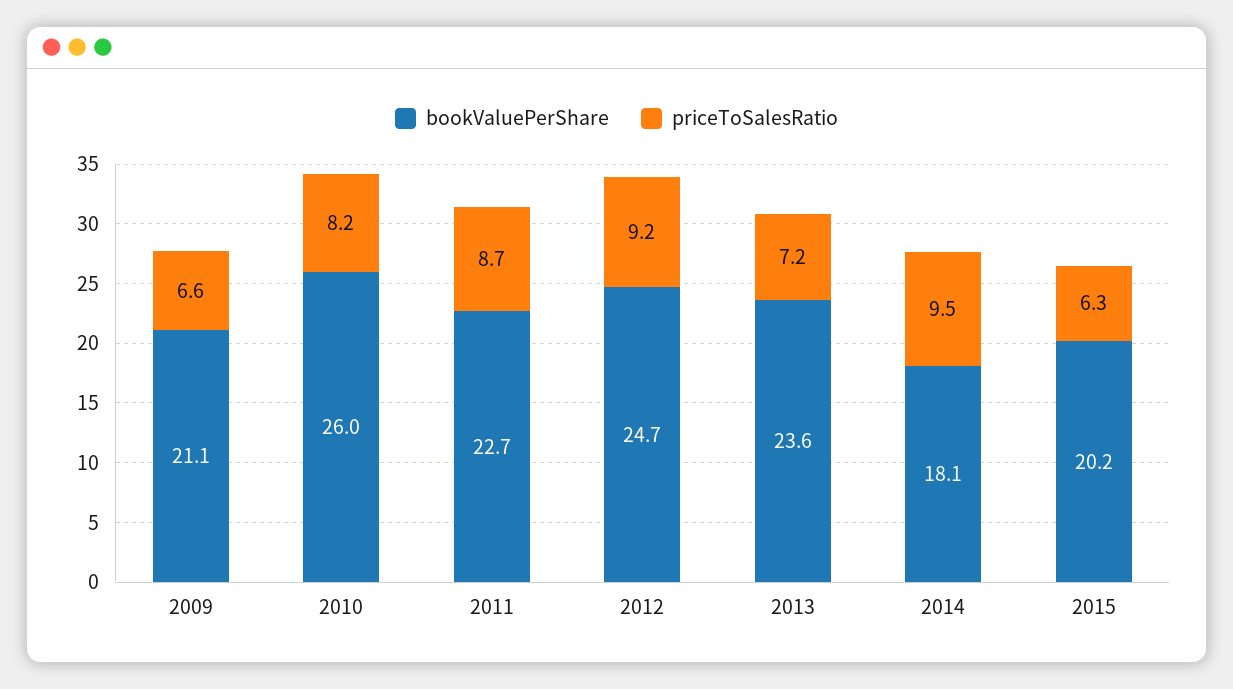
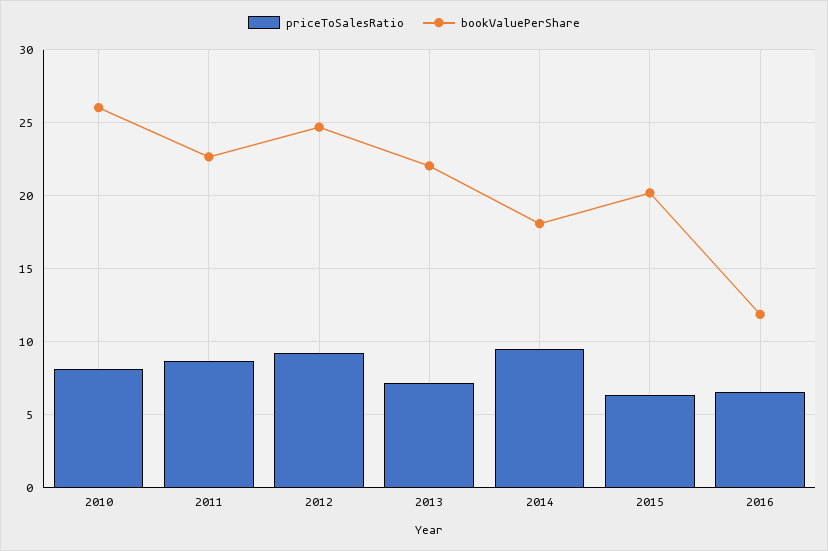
bookValuePerShare, 2009: 21.1 -> none
priceToSalesRatio, 2009: 6.6 -> none
bookValuePerShare, 2013: 23.6 -> 22
priceToSalesRatio, 2016: none -> 6.5
bookValuePerShare, 2016: none -> 12

